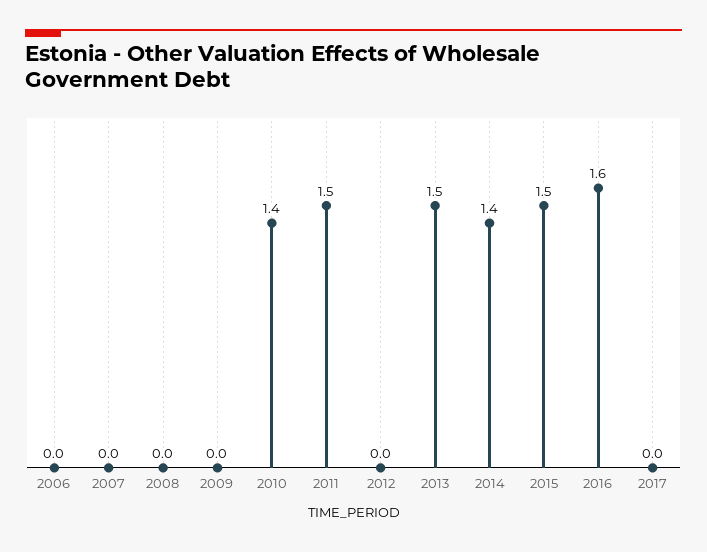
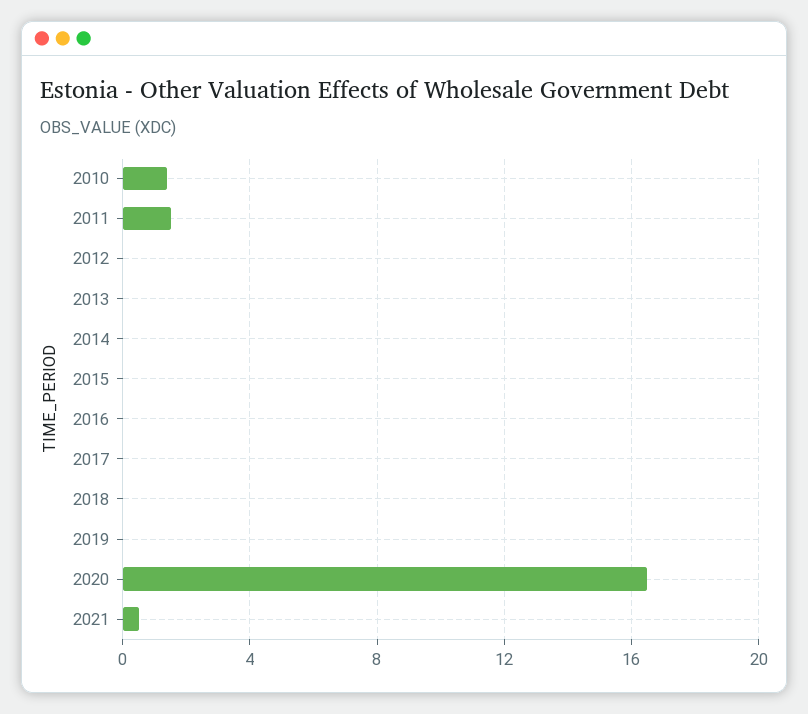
2006: 0 -> none
2007: 0 -> none
2008: 0 -> none
2009: 0 -> none
2013: 1.5 -> 0
2014: 1.4 -> 0
2015: 1.5 -> 0
2016: 1.6 -> 0
2018: none -> 0
2019: none -> 0
2020: none -> 16.5
2021: none -> 0.5

